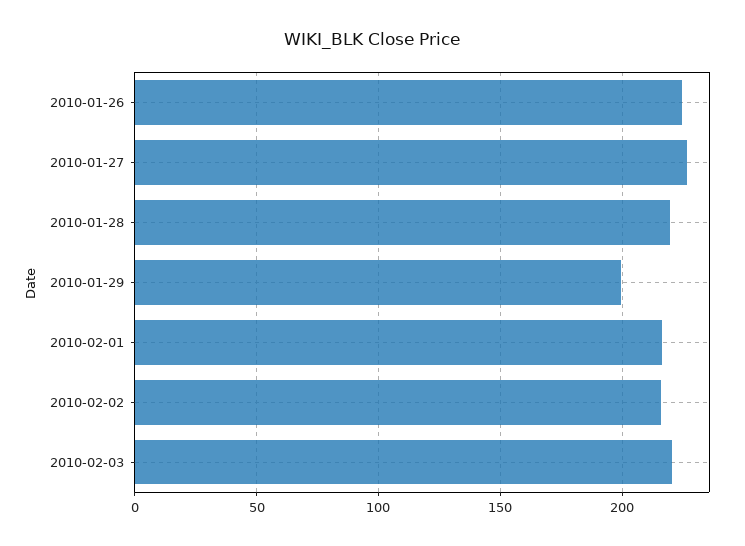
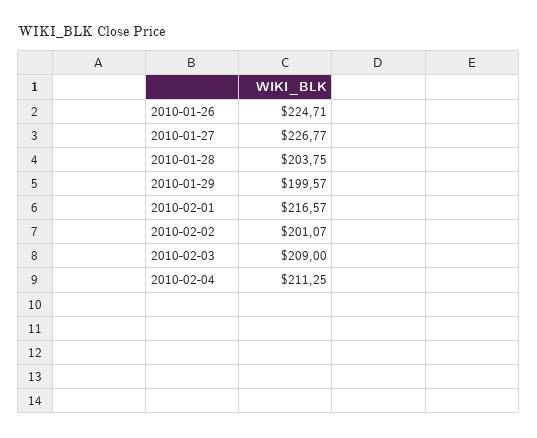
2010-01-28: 220 -> 203.75
2010-02-02: 215 -> 201.07
2010-02-03: 220 -> 209
2010-02-04: none -> 211.25

